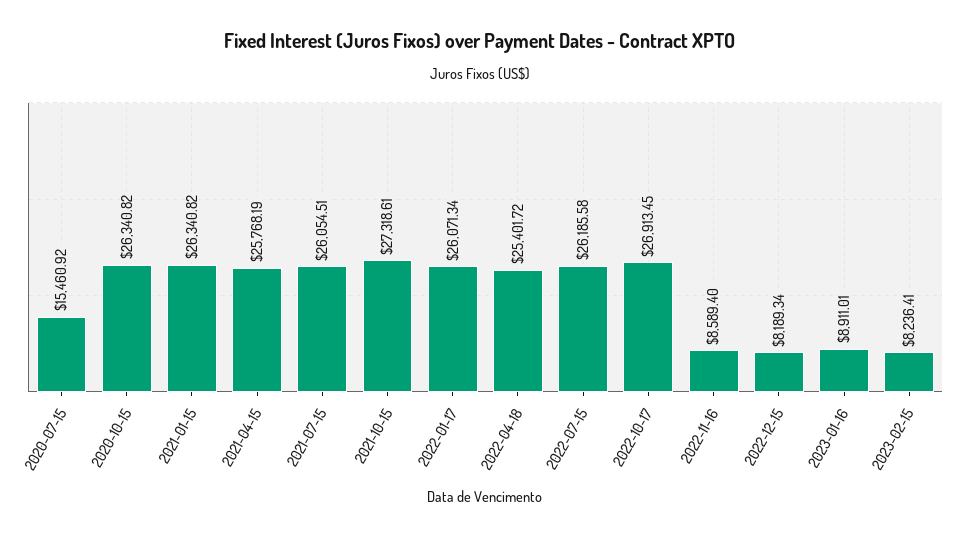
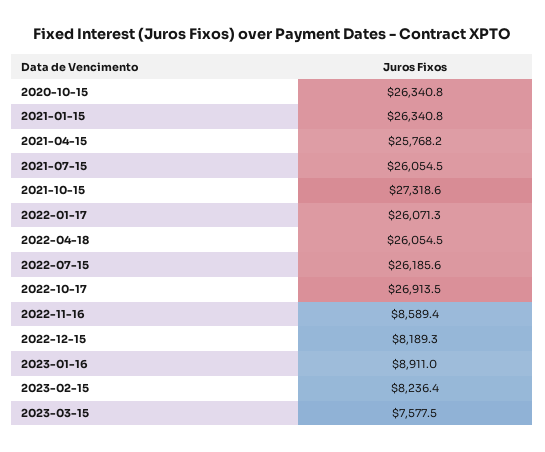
2020-07-15: 15460.92 -> none
2022-04-18: 25401.72 -> 26054.5
2023-03-15: none -> 7577.5

